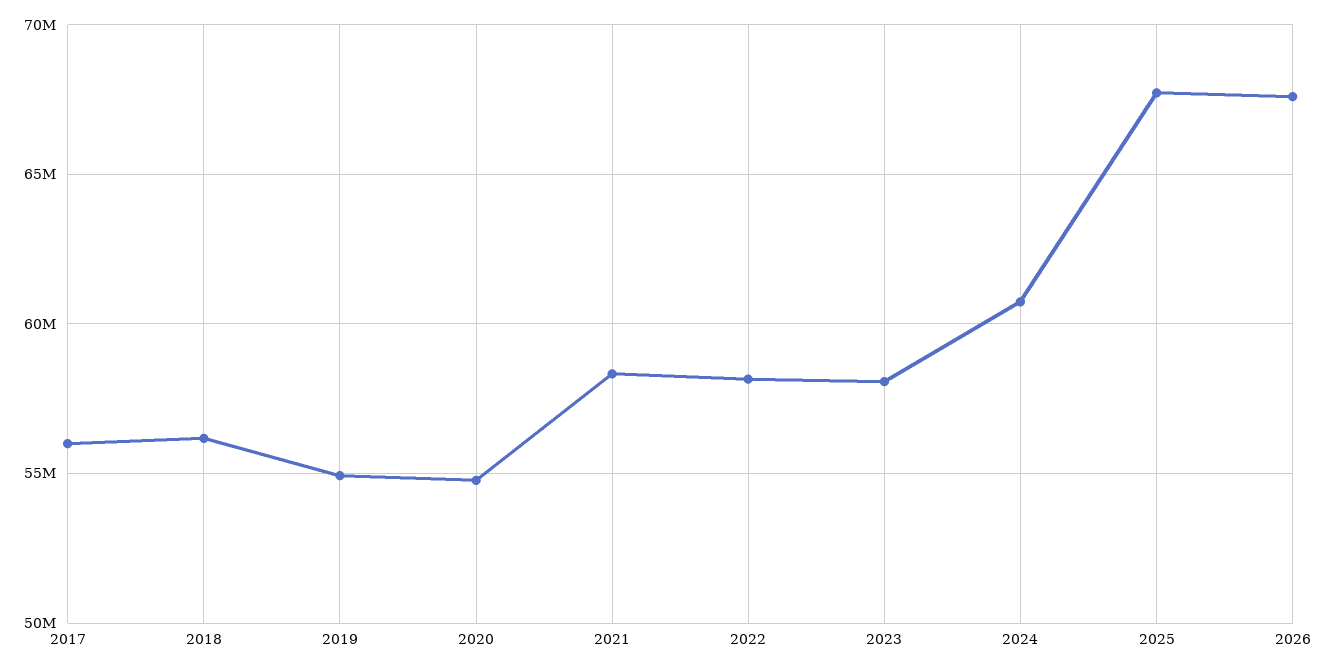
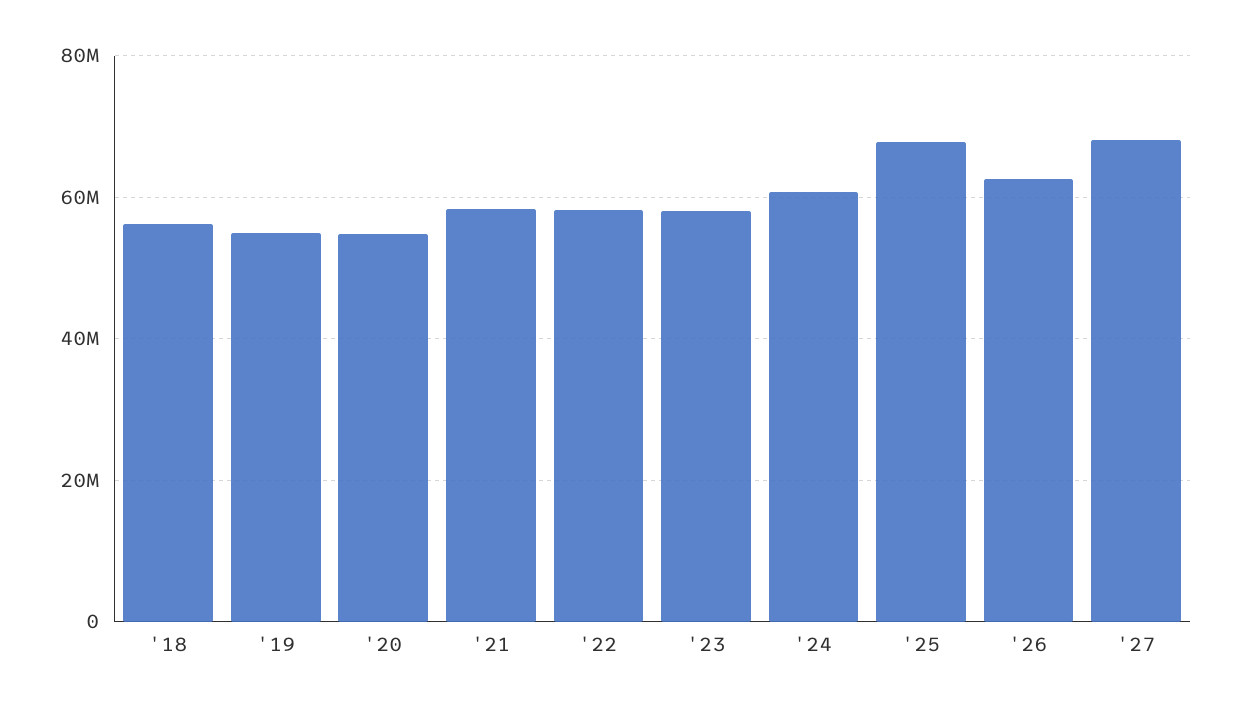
2017: 56000000 -> none
2026: 67500000 -> 62000000
'27: none -> 68000000

